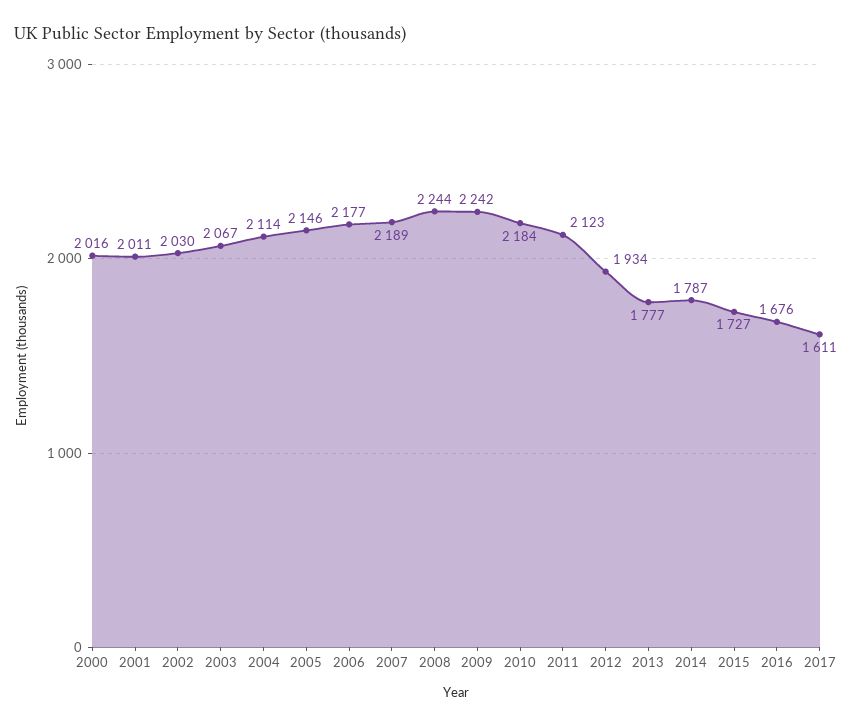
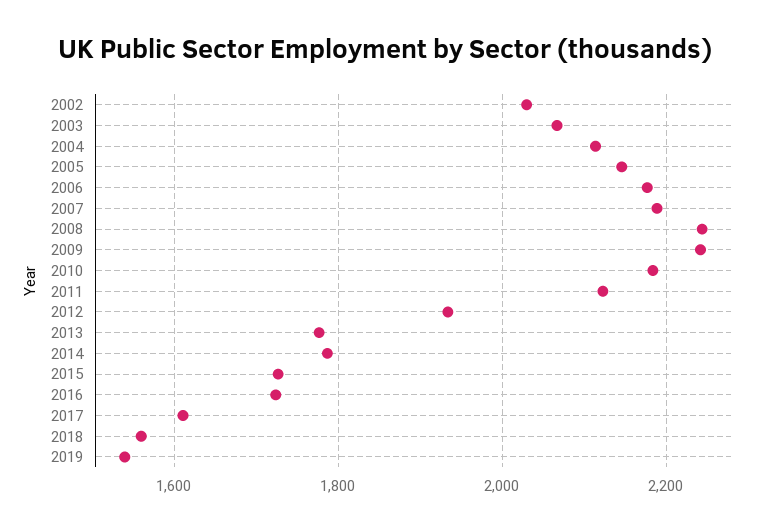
2000: 2016 -> none
2001: 2011 -> none
2016: 1676 -> 1720
2018: none -> 1560
2019: none -> 1540

